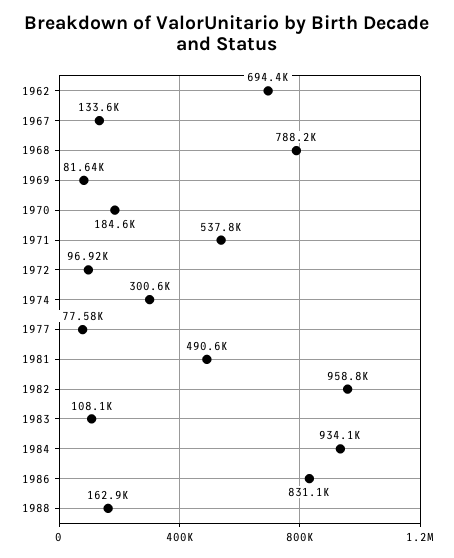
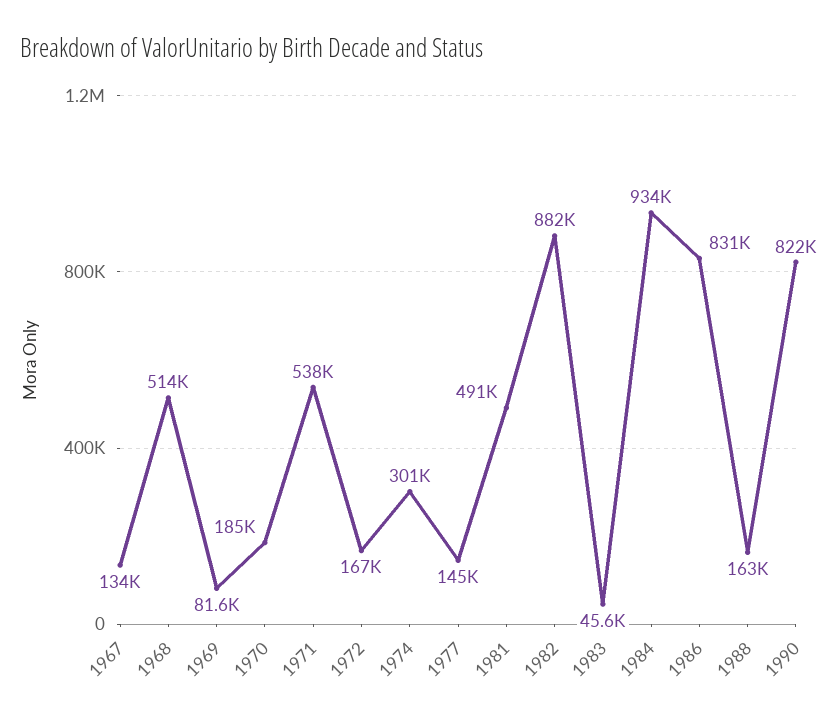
1962: 694400 -> none
1968: 788200 -> 514000
1972: 96920 -> 167000
1977: 77580 -> 145000
1982: 958800 -> 882000
1983: 108100 -> 45600
1990: none -> 822000

